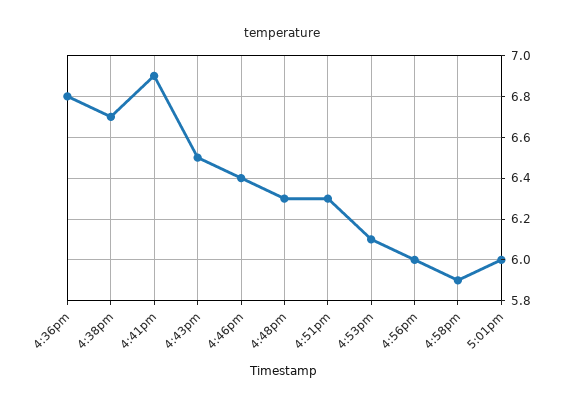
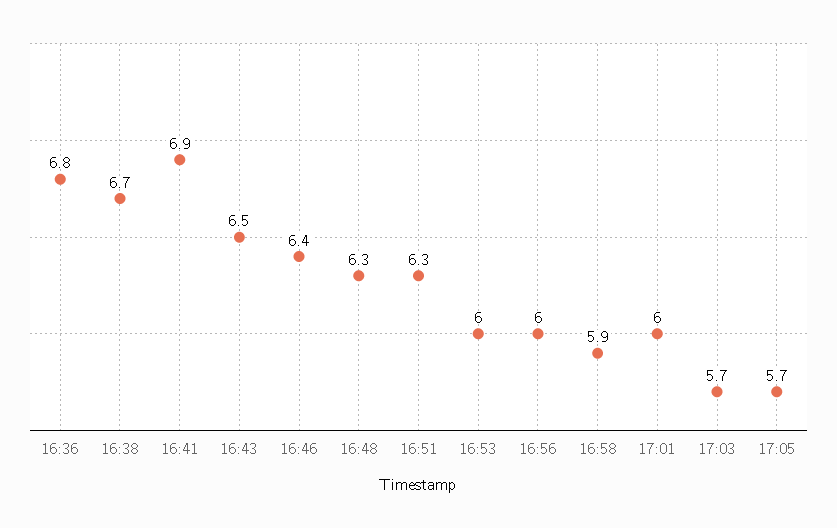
4:53pm: 6.1 -> 6
17:03: none -> 5.7
17:05: none -> 5.7

